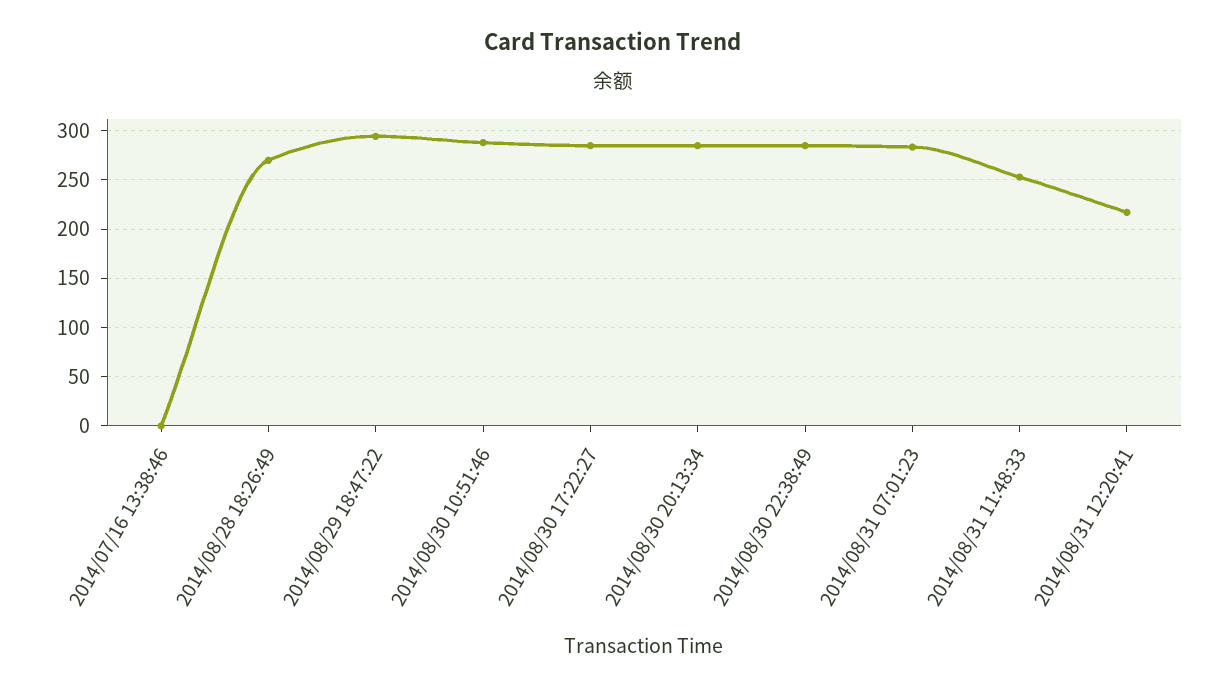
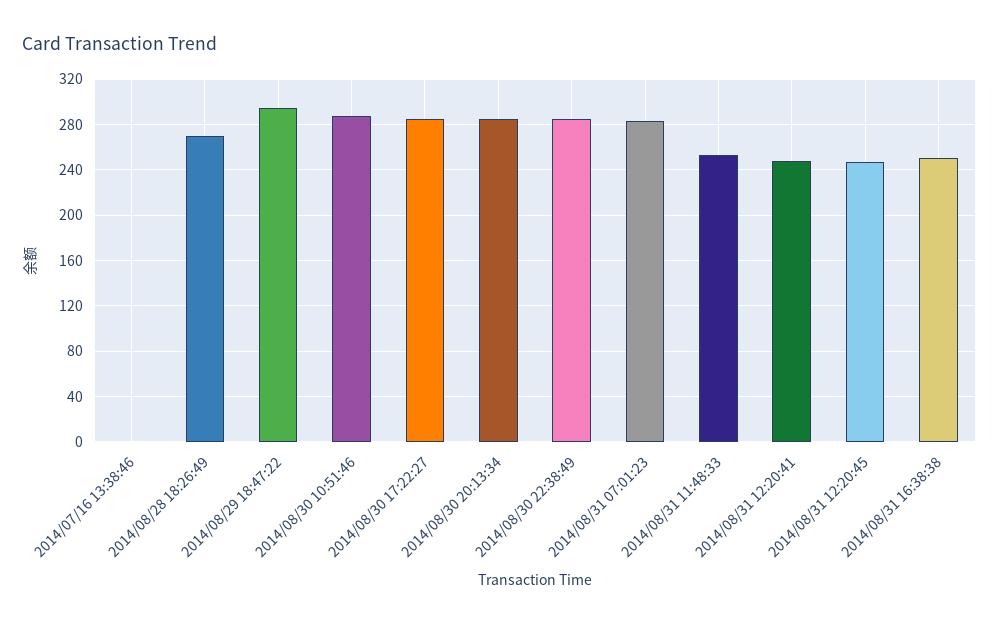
2014/08/31 12:20:41: 220 -> 250
2014/08/31 12:20:45: none -> 250
2014/08/31 16:38:38: none -> 250

